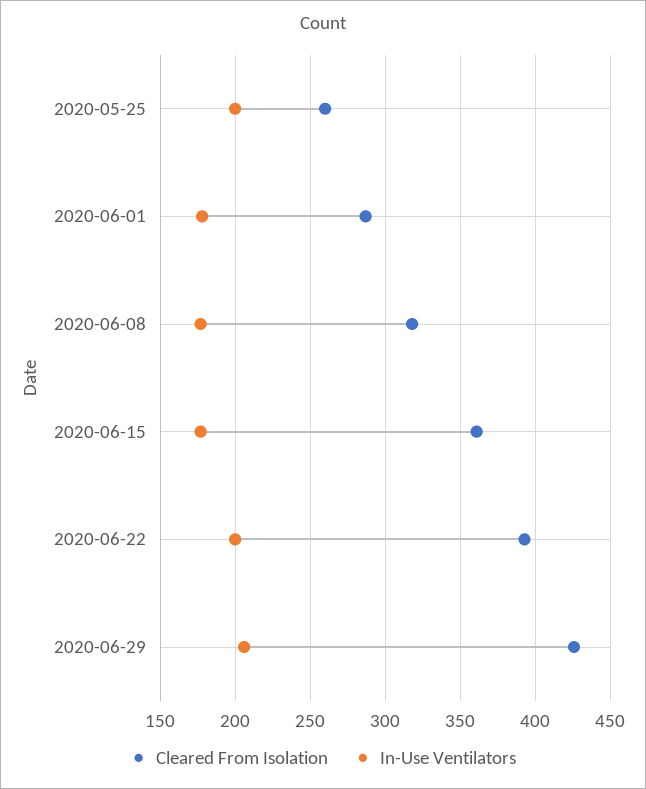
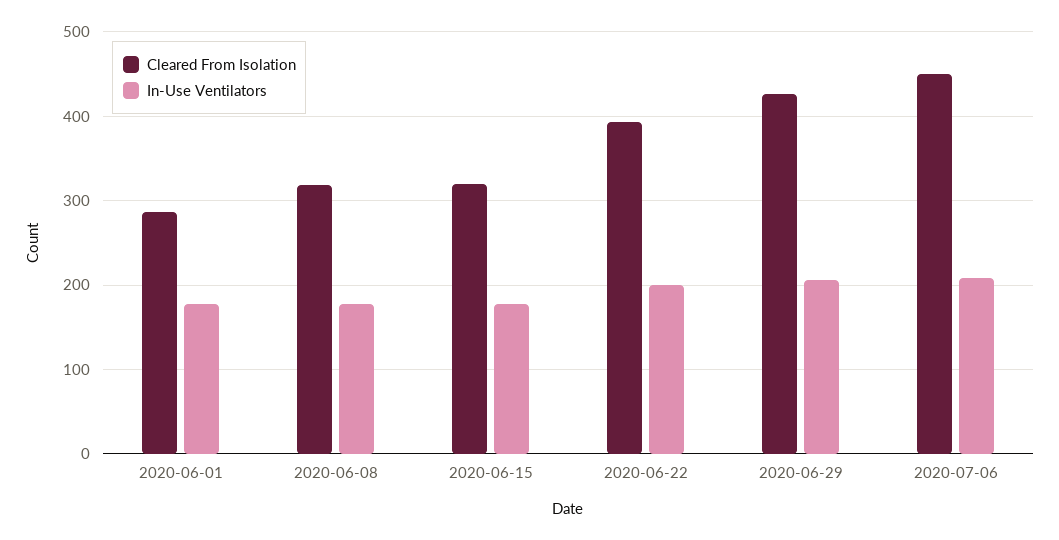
Cleared From Isolation, 2020-05-25: 260 -> none
In-Use Ventilators, 2020-05-25: 200 -> none
Cleared From Isolation, 2020-06-15: 360 -> 320
Cleared From Isolation, 2020-07-06: none -> 450
In-Use Ventilators, 2020-07-06: none -> 210

